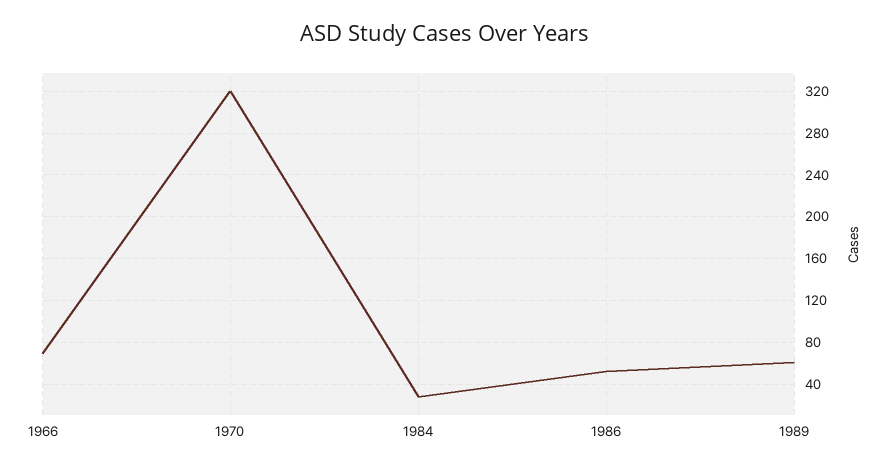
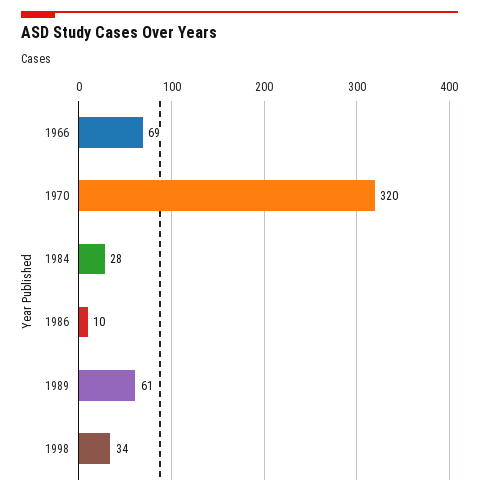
1986: 50 -> 10
1998: none -> 34

